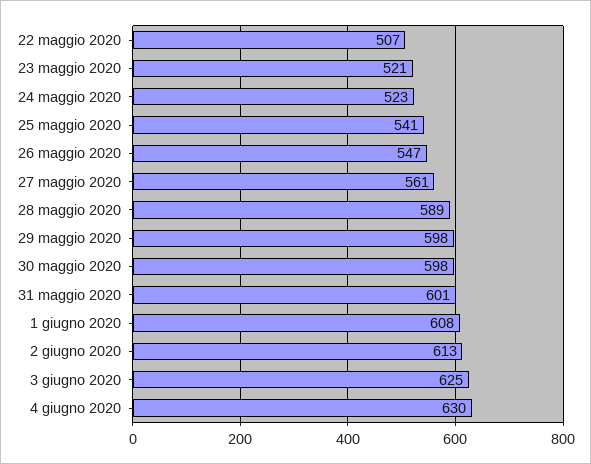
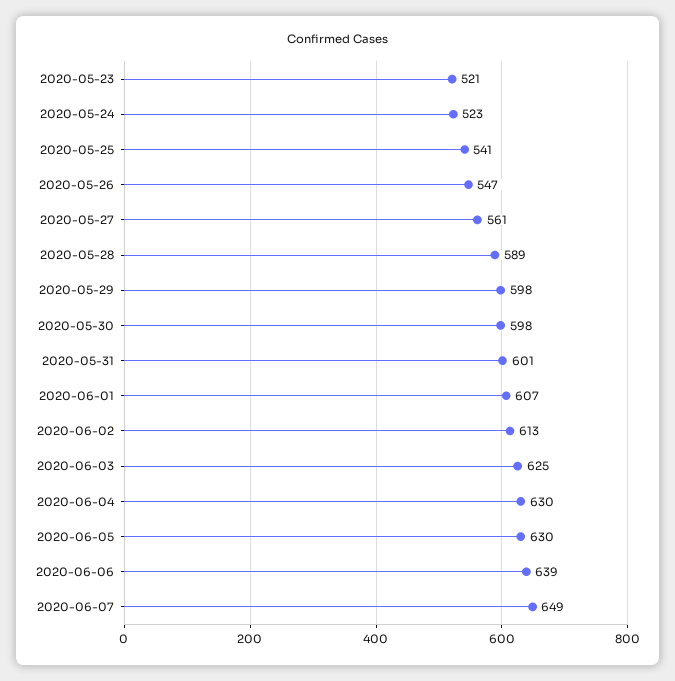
22 maggio 2020: 507 -> none
1 giugno 2020: 608 -> 607
2020-06-05: none -> 630
2020-06-06: none -> 639
2020-06-07: none -> 649

